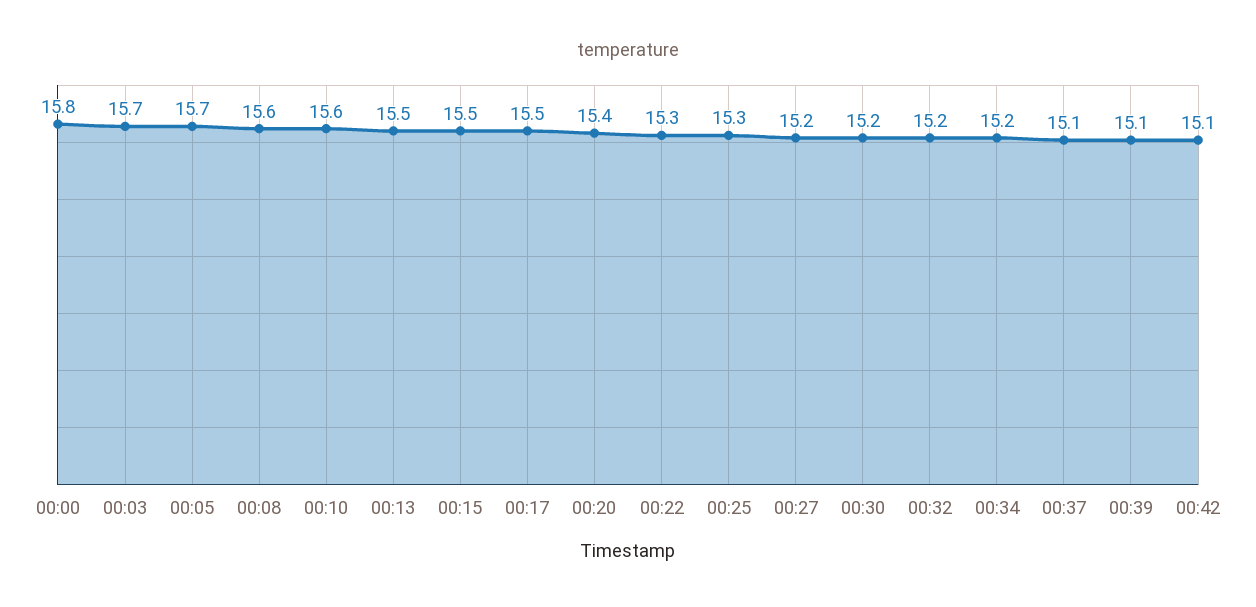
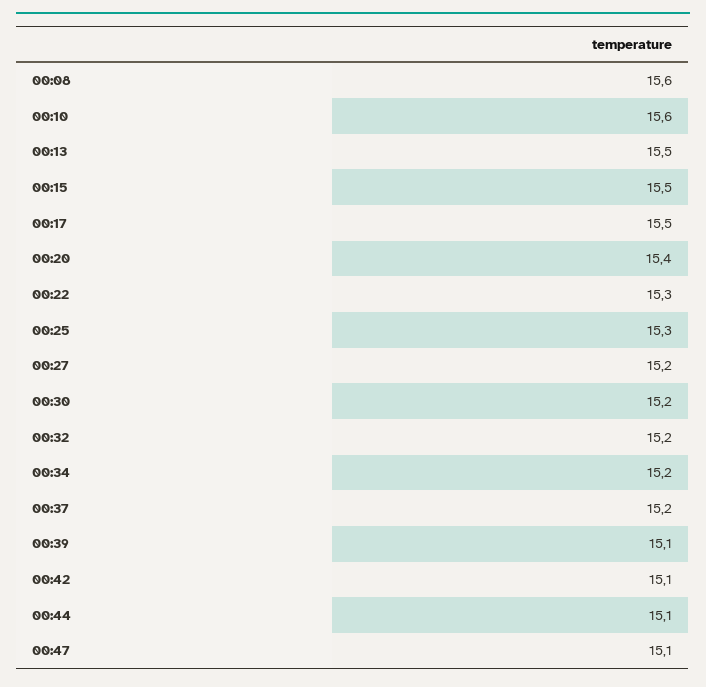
00:00: 15.8 -> none
00:03: 15.7 -> none
00:05: 15.7 -> none
00:37: 15.1 -> 15.2
00:44: none -> 15.1
00:47: none -> 15.1

